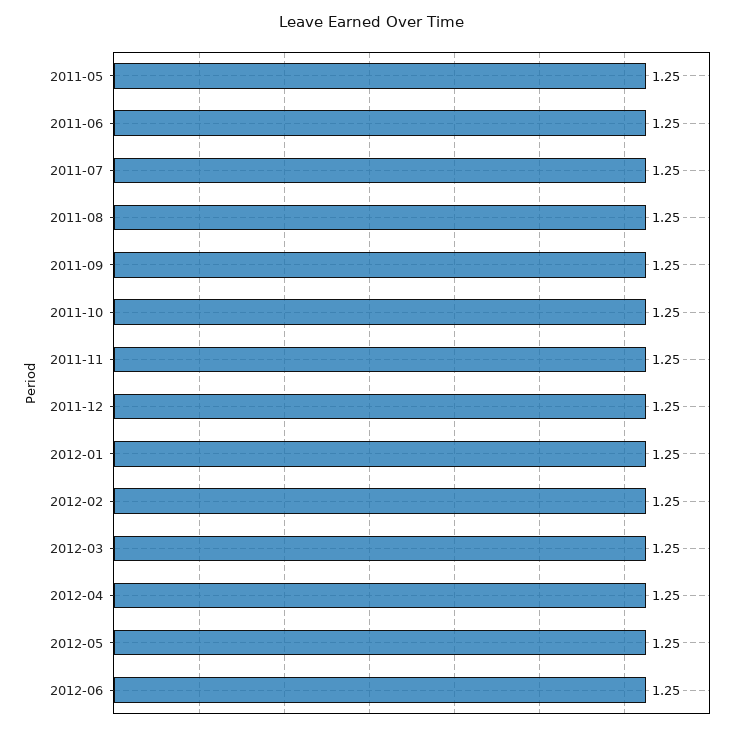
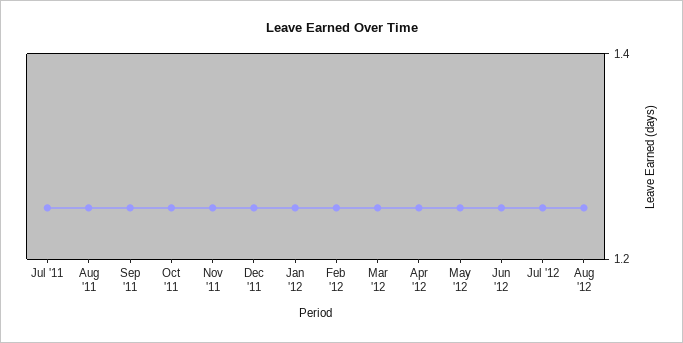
2011-05: 1.25 -> none
2011-06: 1.25 -> none
Jul '12: none -> 1.25
Aug '12: none -> 1.25

